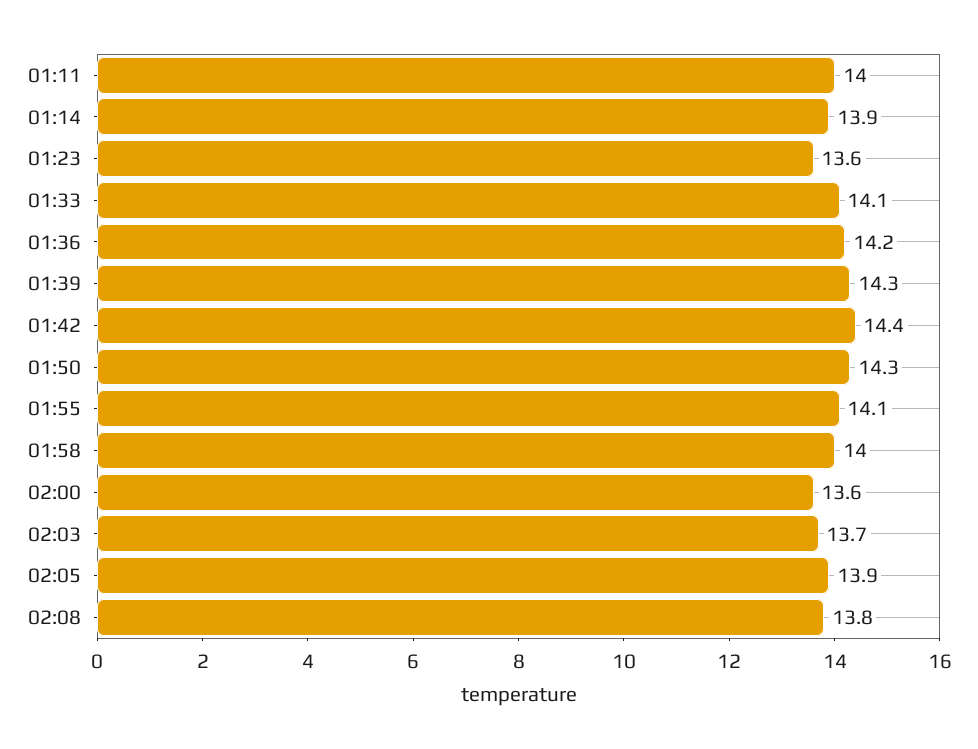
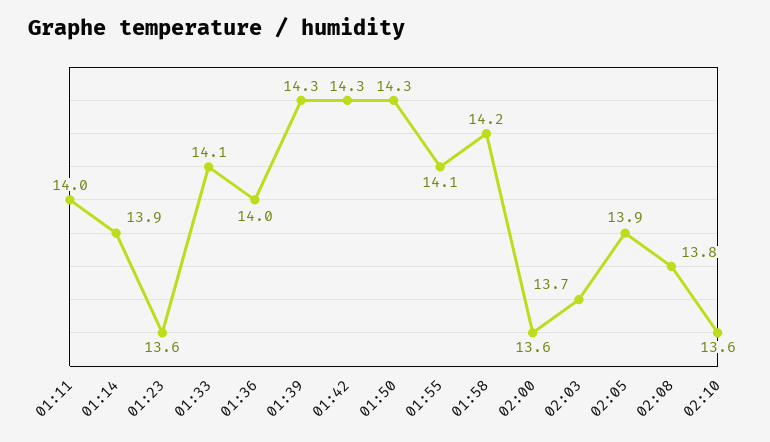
01:36: 14.2 -> 14
01:42: 14.4 -> 14.3
01:58: 14 -> 14.2
02:10: none -> 13.6

